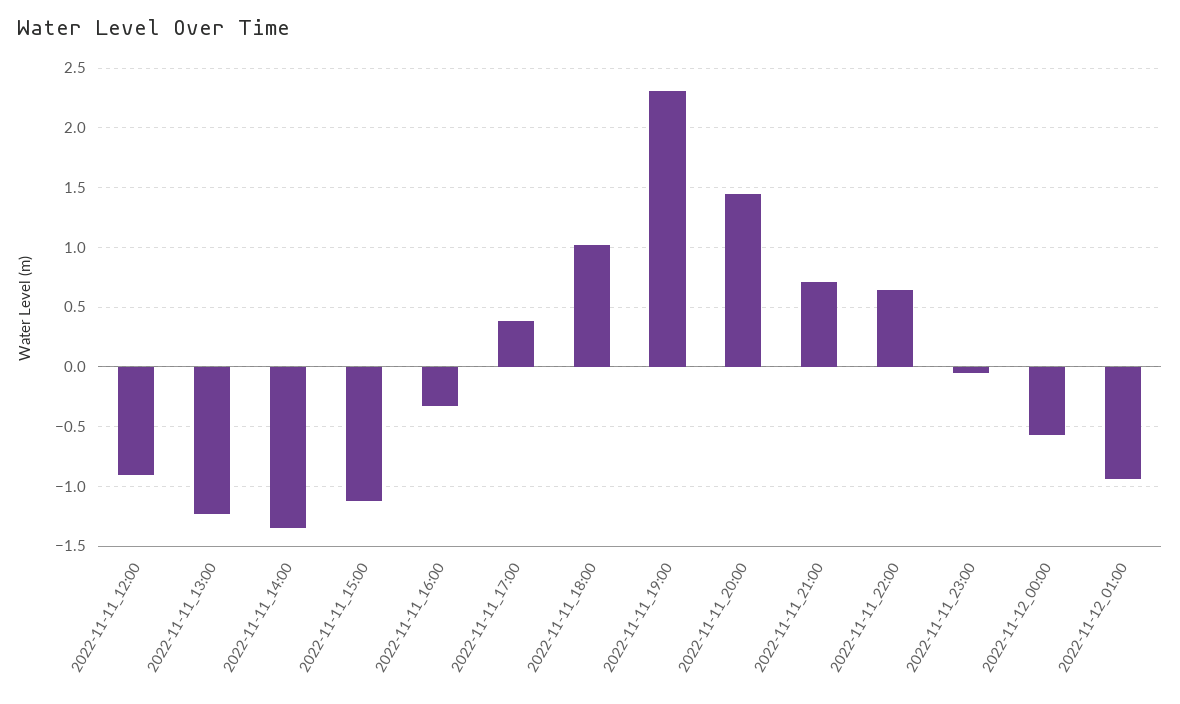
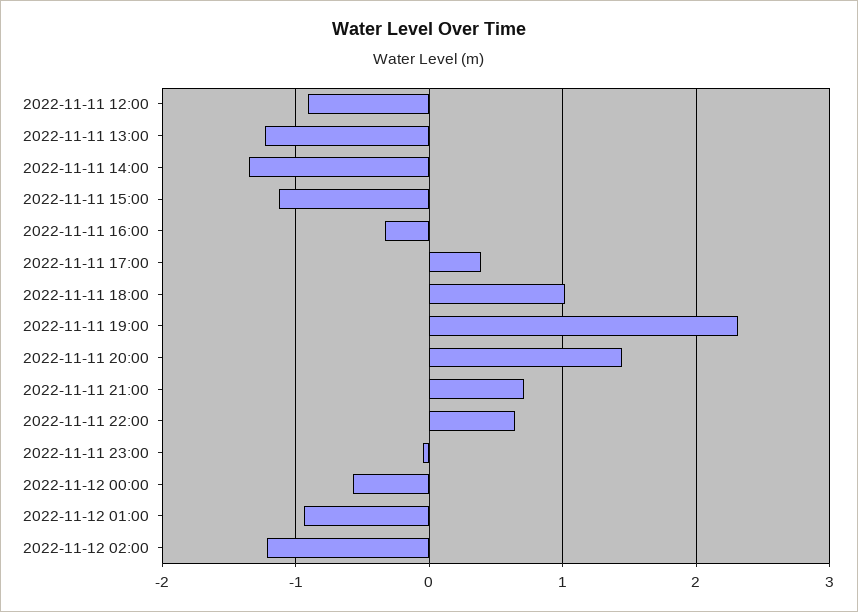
2022-11-12 02:00: none -> -1.2

